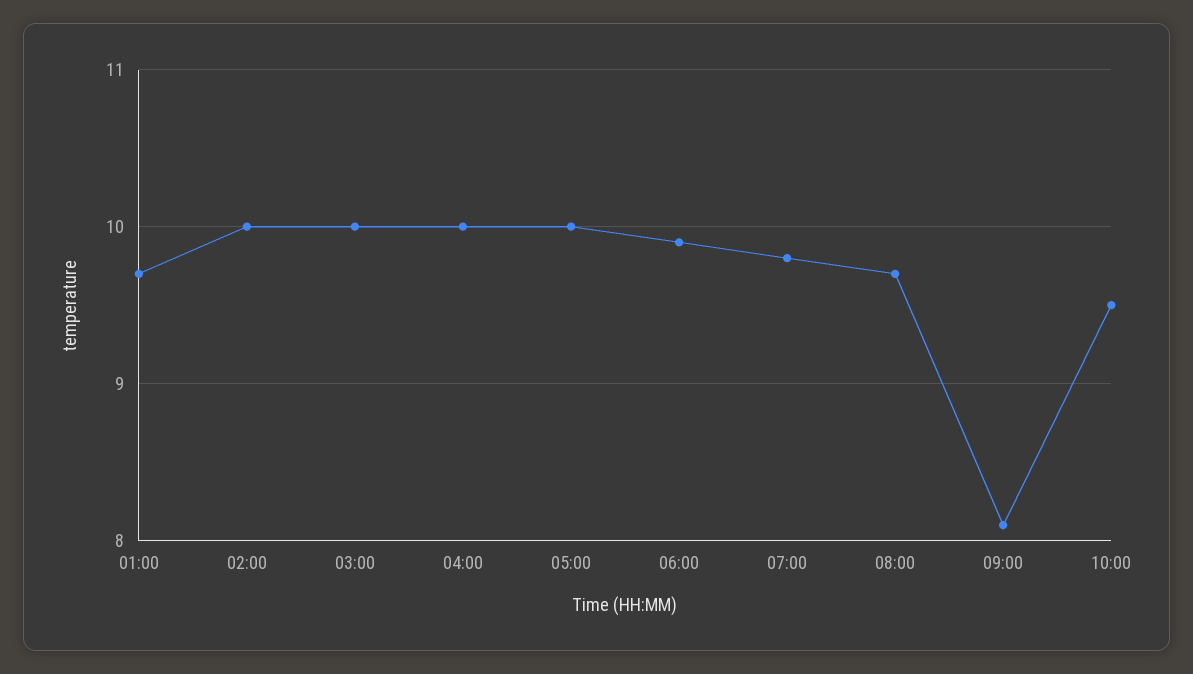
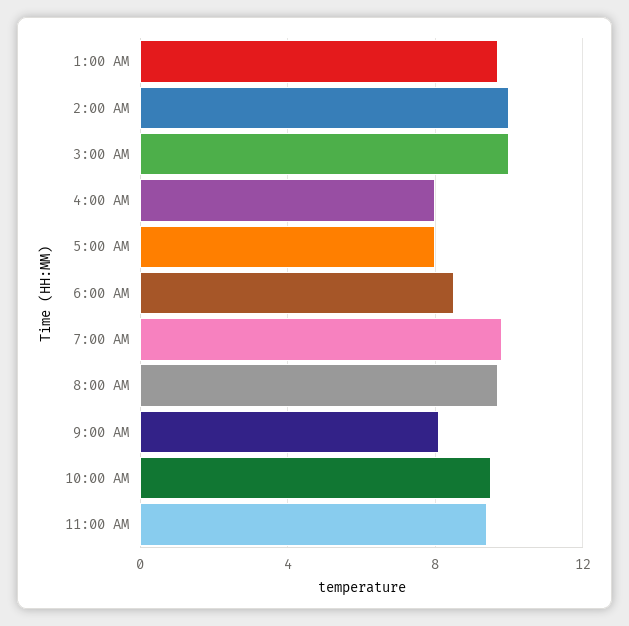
04:00: 10 -> 8
05:00: 10 -> 8
06:00: 9.9 -> 8.5
11:00 AM: none -> 9.5

